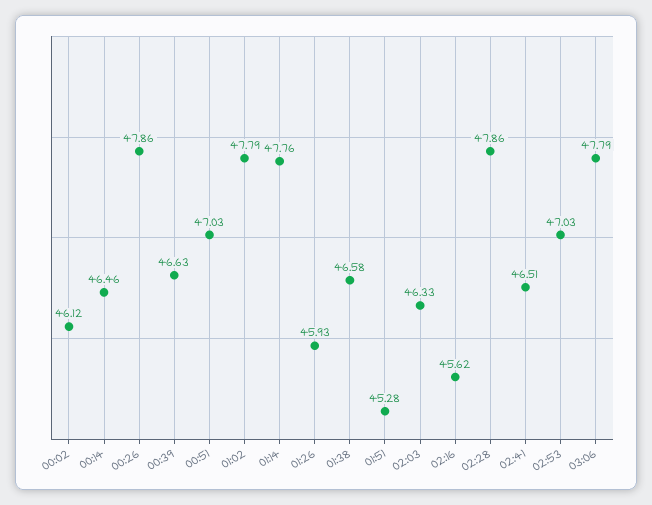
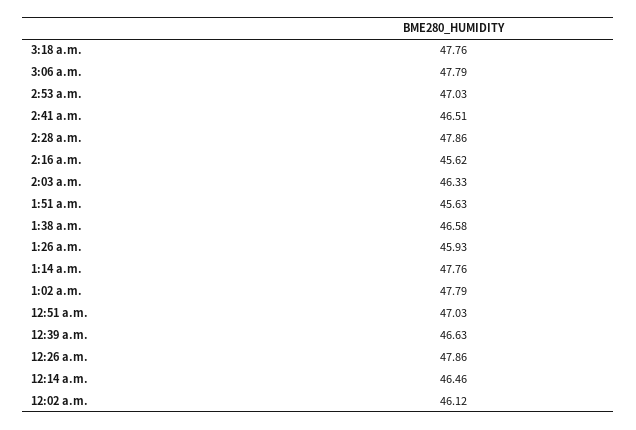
01:51: 45.28 -> 45.63
3:18 a.m.: none -> 47.76

